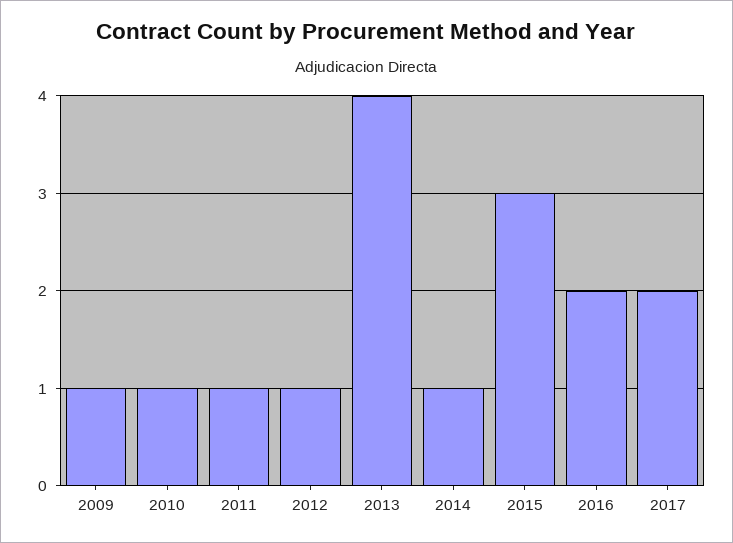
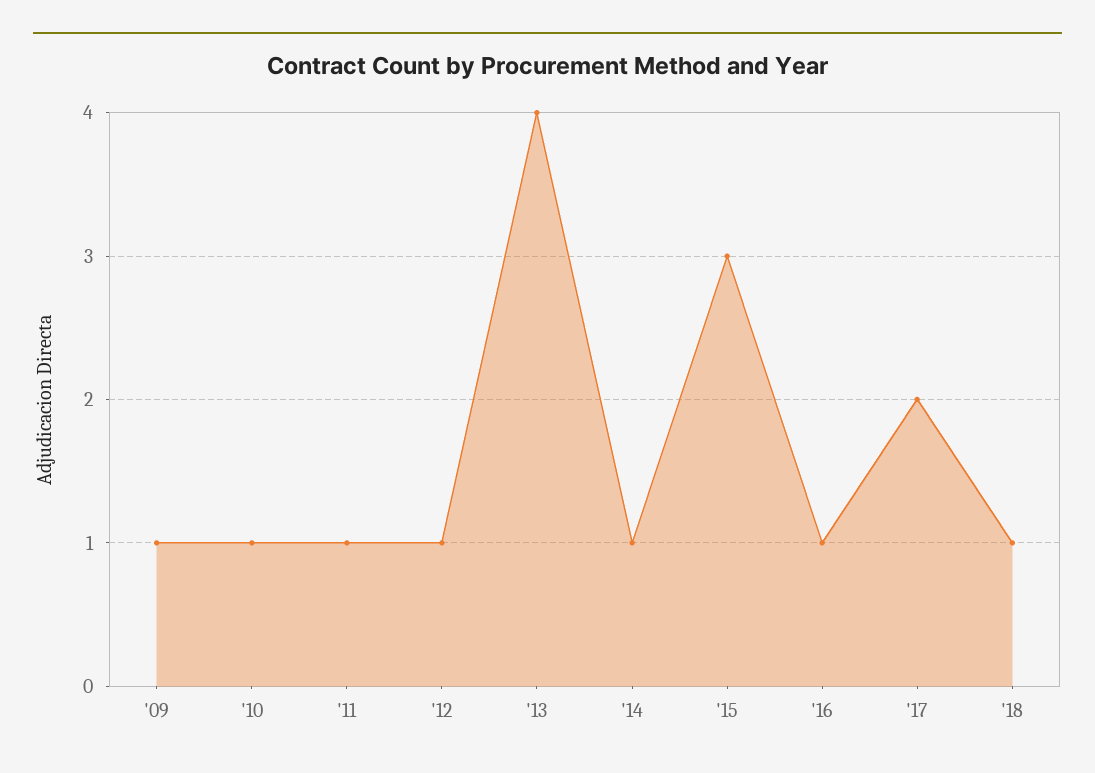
2016: 2 -> 1
'18: none -> 1

